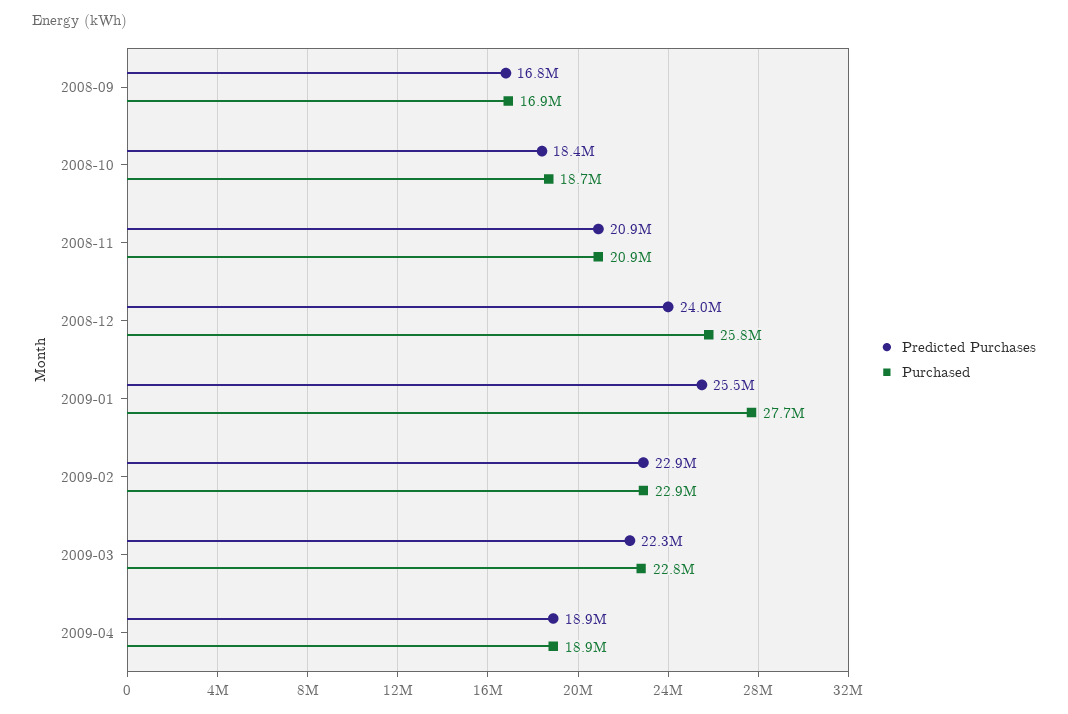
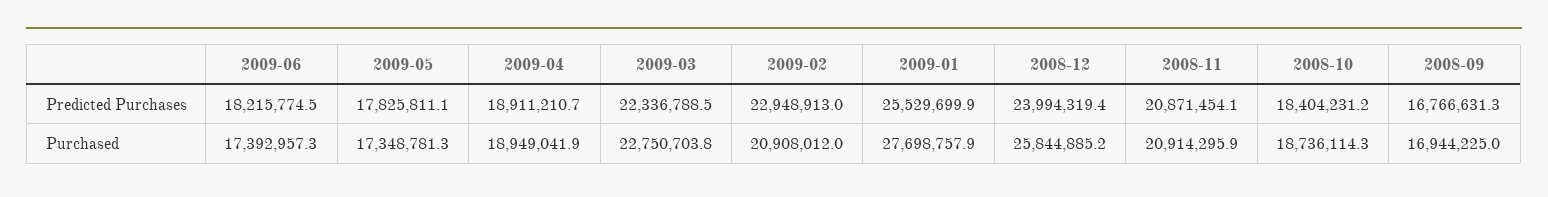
Purchased, 2009-02: 22900000 -> 20908012
Predicted Purchases, 2009-06: none -> 18215774.5
Predicted Purchases, 2009-05: none -> 17825811.1
Purchased, 2009-06: none -> 17392957.3
Purchased, 2009-05: none -> 17348781.3

